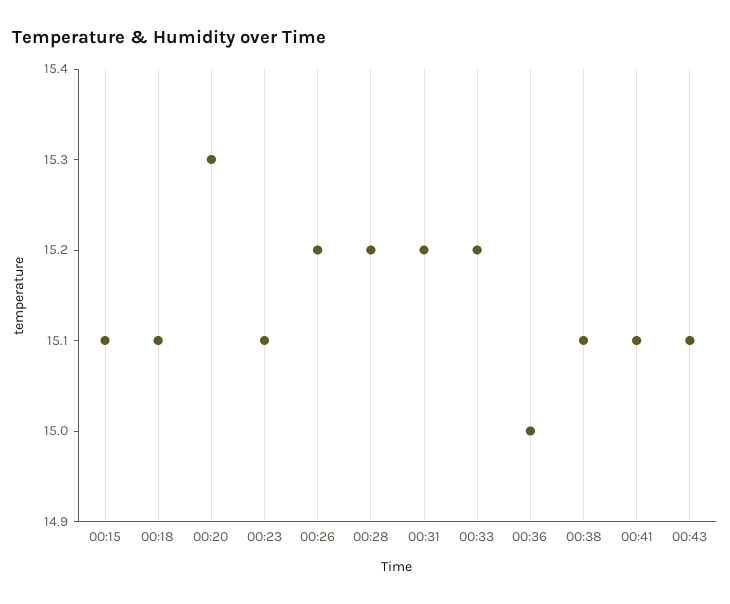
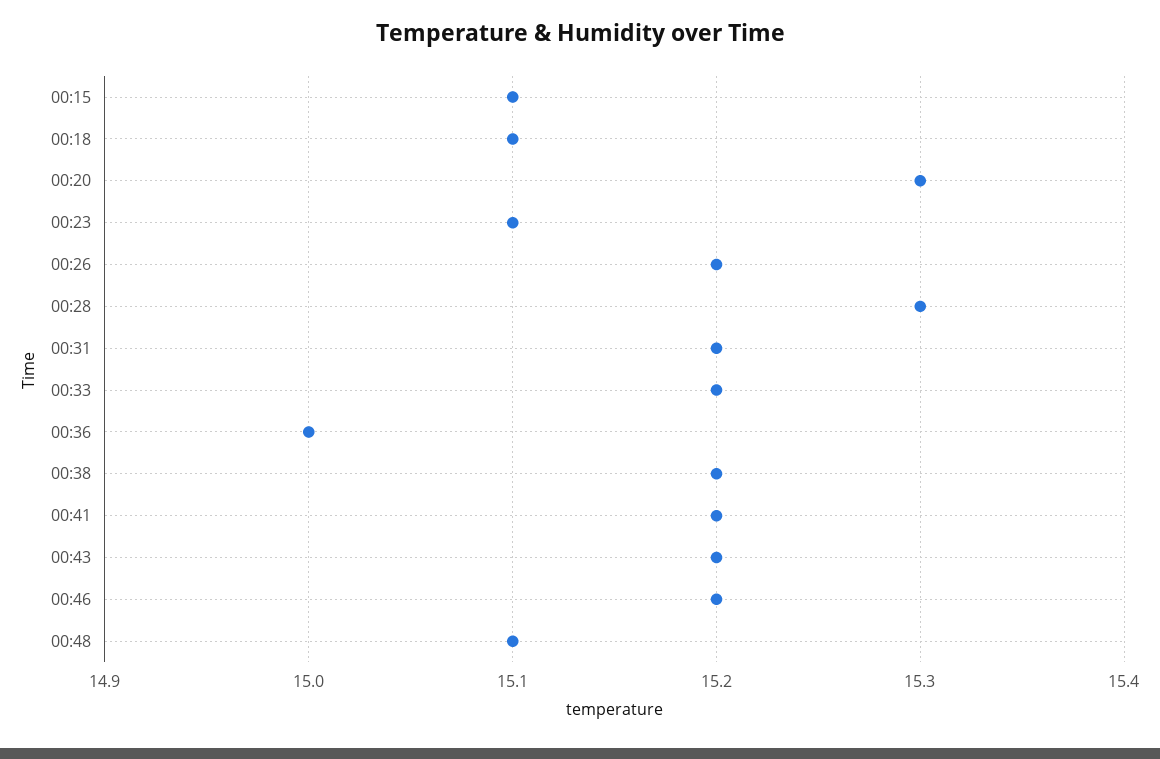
00:28: 15.2 -> 15.3
00:38: 15.1 -> 15.2
00:41: 15.1 -> 15.2
00:43: 15.1 -> 15.2
00:46: none -> 15.2
00:48: none -> 15.1

